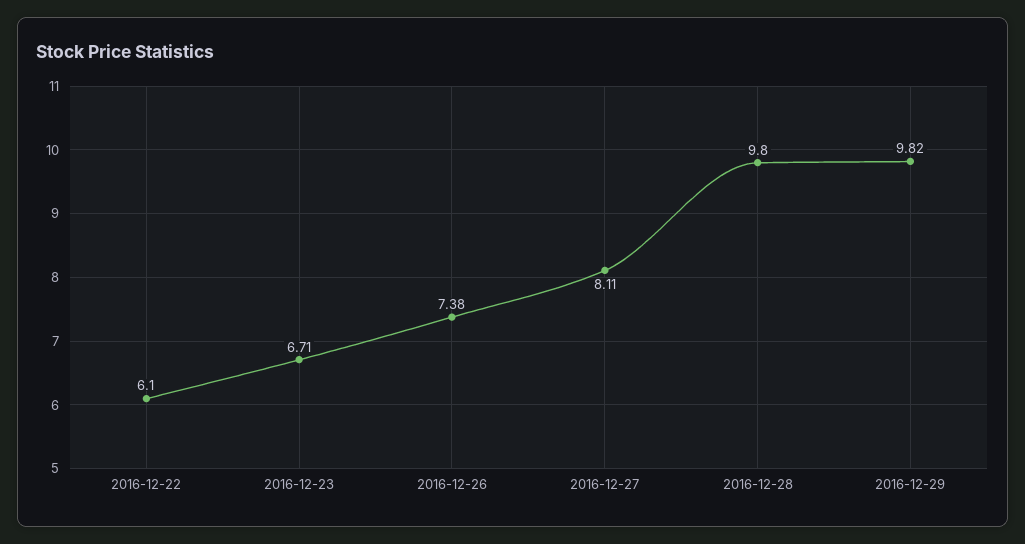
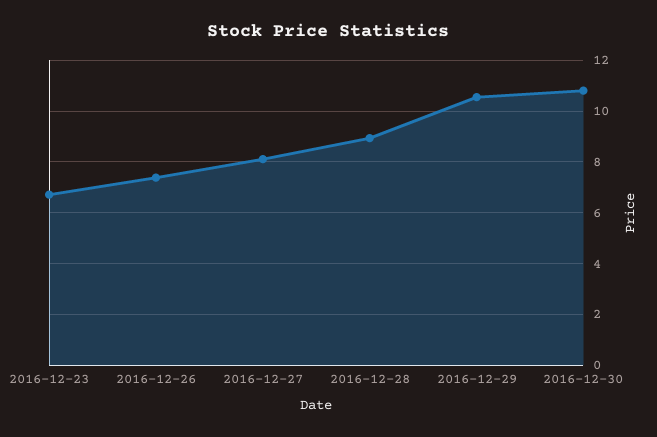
2016-12-22: 6.1 -> none
2016-12-28: 9.8 -> 9
2016-12-29: 9.82 -> 10.5
2016-12-30: none -> 10.75

